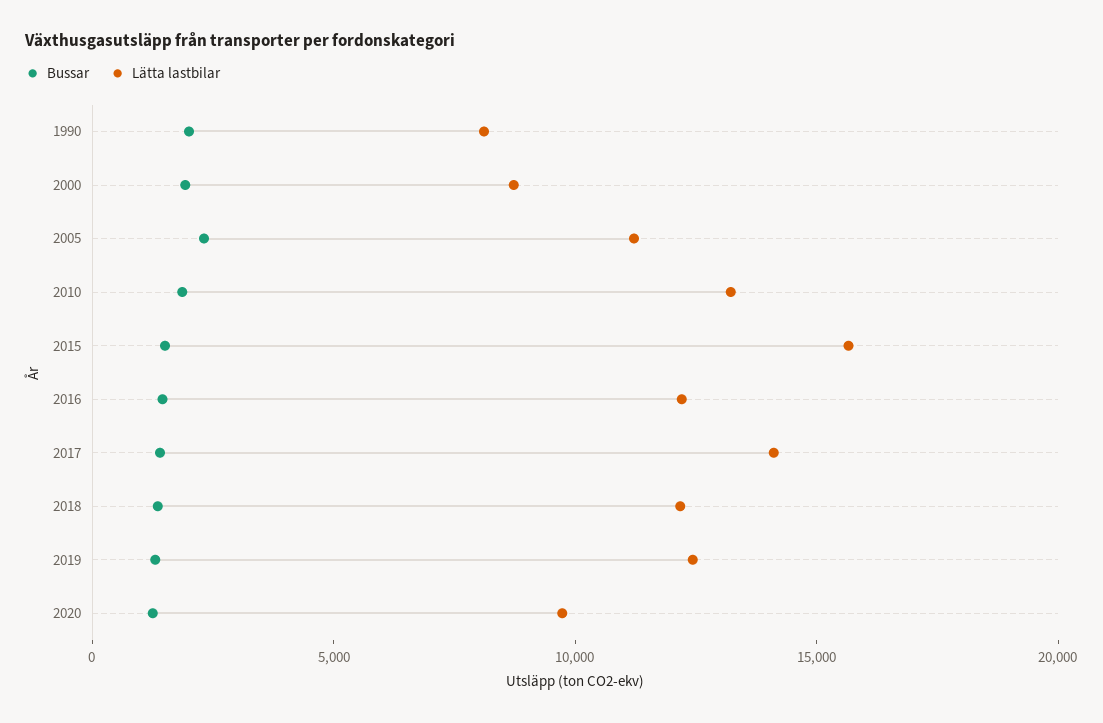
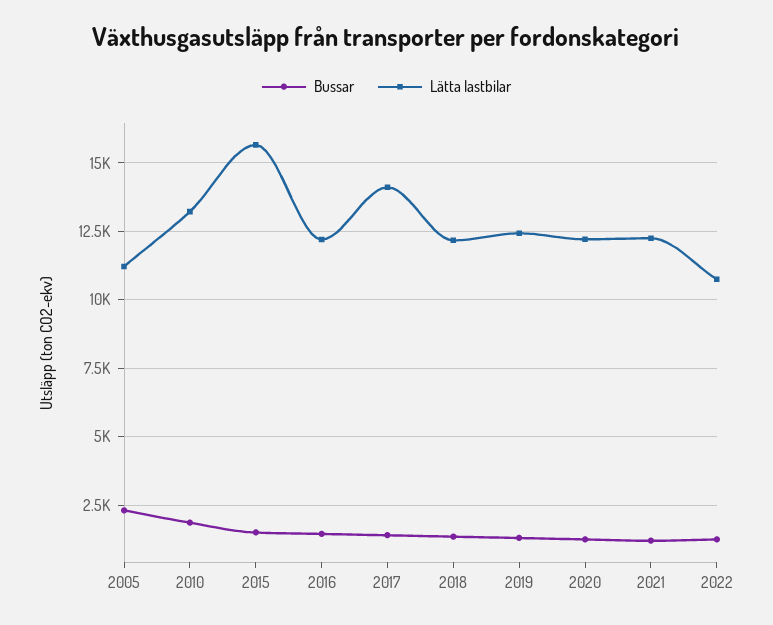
Bussar, 1990: 2000 -> none
Lätta lastbilar, 1990: 8000 -> none
Bussar, 2000: 2000 -> none
Lätta lastbilar, 2000: 9000 -> none
Lätta lastbilar, 2020: 10000 -> 12250
Bussar, 2021: none -> 1250
Lätta lastbilar, 2021: none -> 12250
Bussar, 2022: none -> 1250
Lätta lastbilar, 2022: none -> 10750

